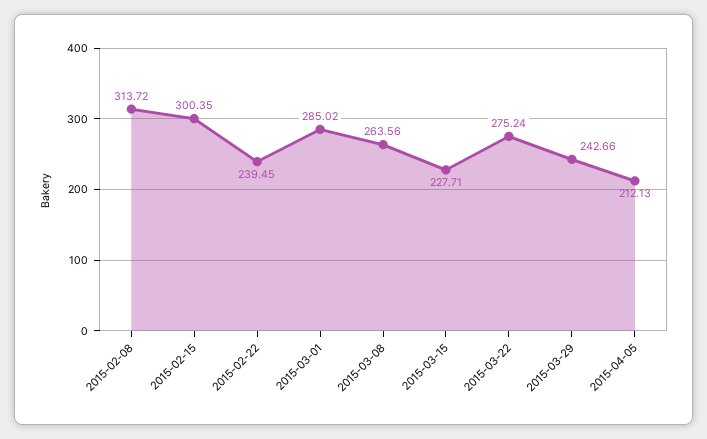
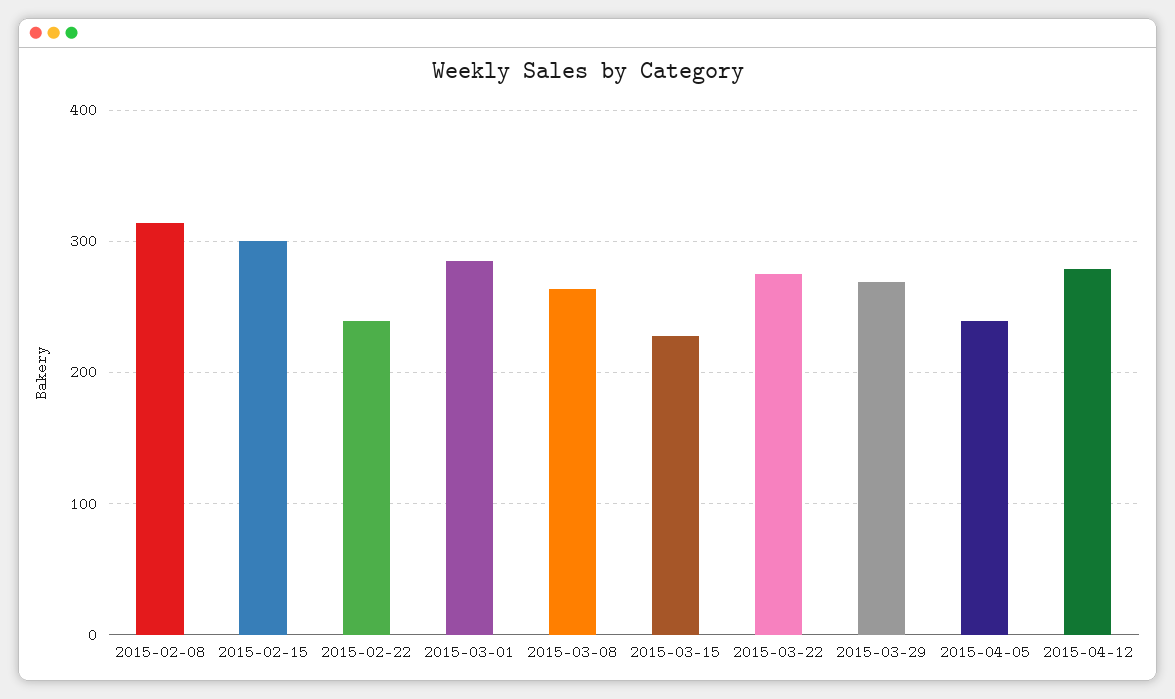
2015-03-29: 242.66 -> 270
2015-04-05: 212.13 -> 240
2015-04-12: none -> 280

